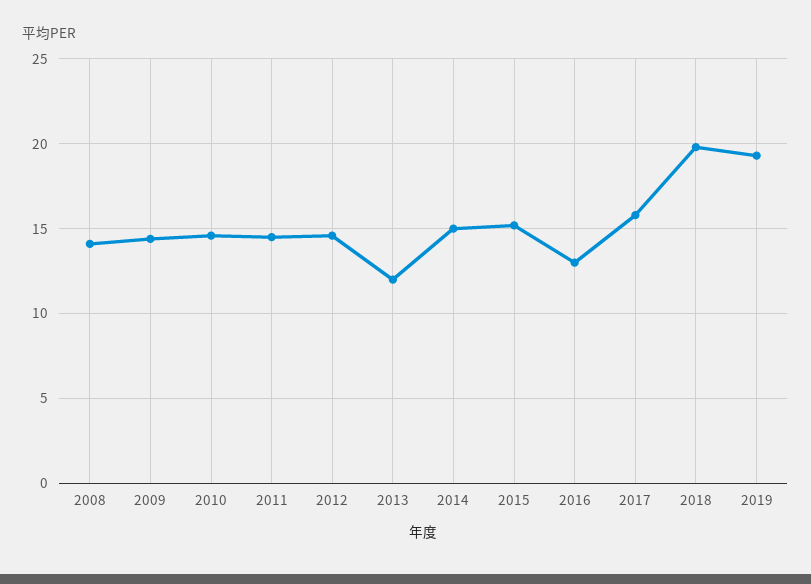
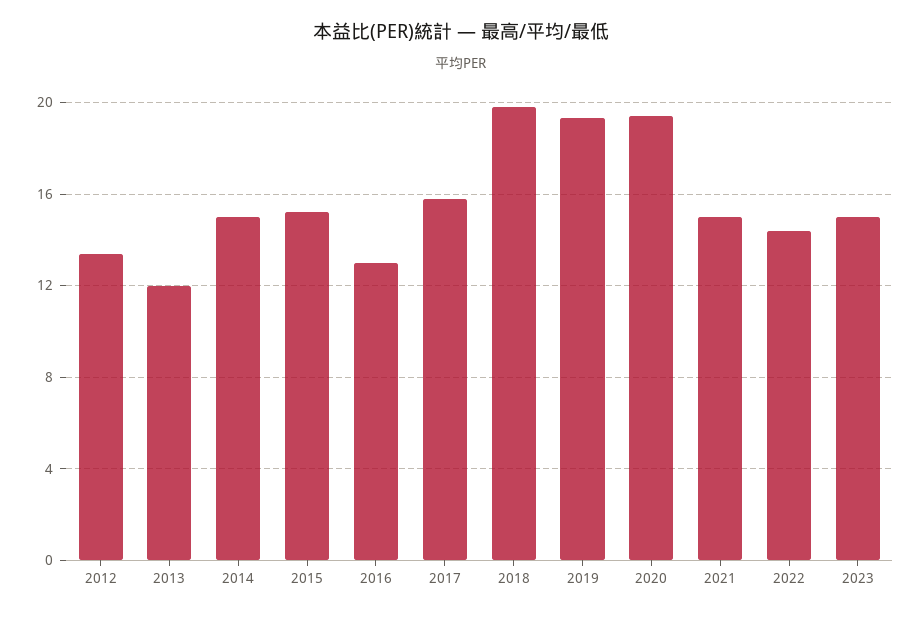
2008: 14 -> none
2009: 14.5 -> none
2010: 14.5 -> none
2011: 14.5 -> none
2012: 14.5 -> 13.5
2020: none -> 19.5
2021: none -> 15
2022: none -> 14.5
2023: none -> 15

